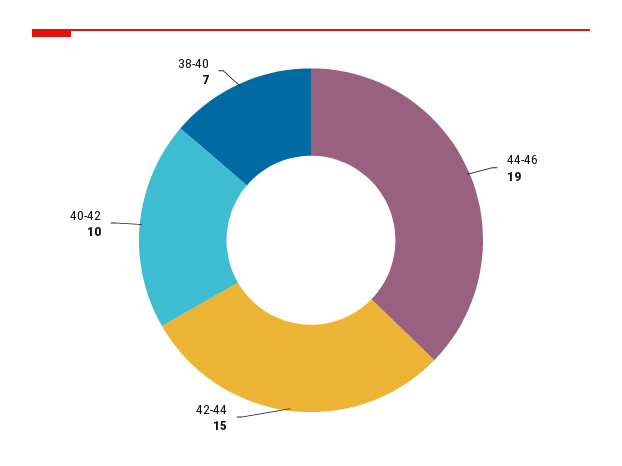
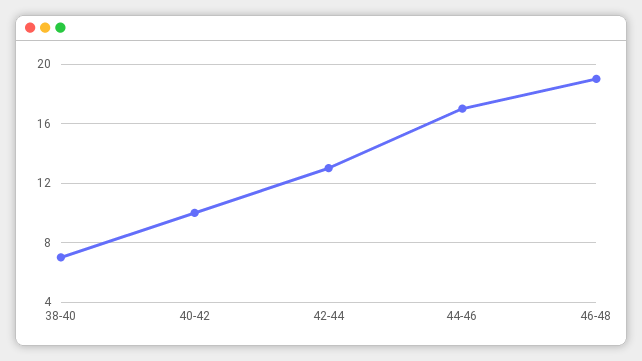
44-46: 19 -> 17
42-44: 15 -> 13
46-48: none -> 19

